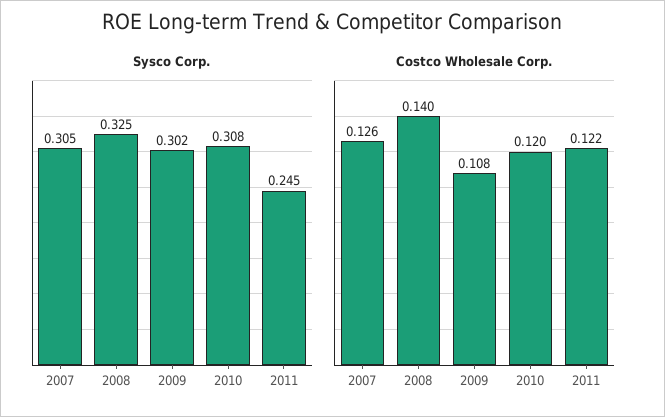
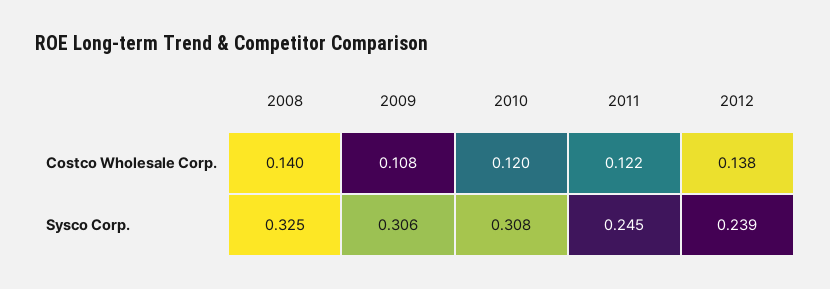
Sysco Corp., 2007: 0.305 -> none
Sysco Corp., 2009: 0.302 -> 0.306
Costco Wholesale Corp., 2007: 0.126 -> none
Costco Wholesale Corp., 2012: none -> 0.138
Sysco Corp., 2012: none -> 0.239

